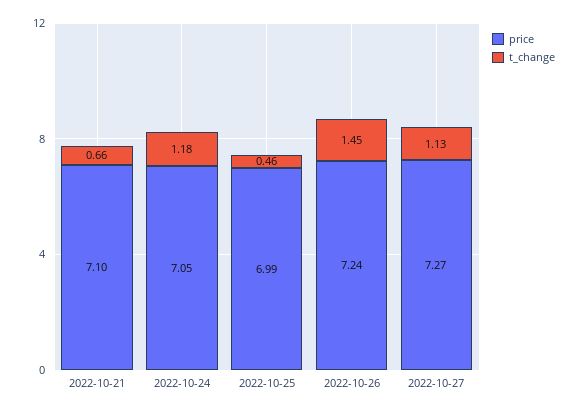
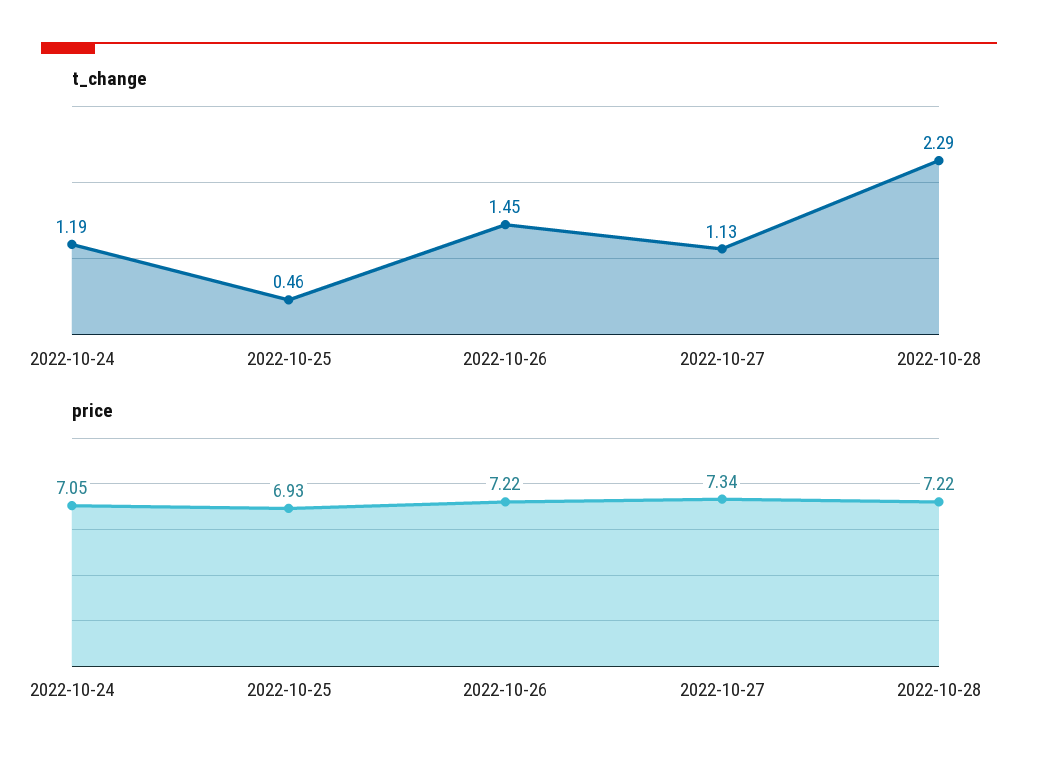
price, 2022-10-21: 7.1 -> none
t_change, 2022-10-21: 0.66 -> none
t_change, 2022-10-24: 1.18 -> 1.19
price, 2022-10-25: 6.99 -> 6.93
price, 2022-10-26: 7.24 -> 7.22
price, 2022-10-27: 7.27 -> 7.34
t_change, 2022-10-28: none -> 2.29
price, 2022-10-28: none -> 7.22

